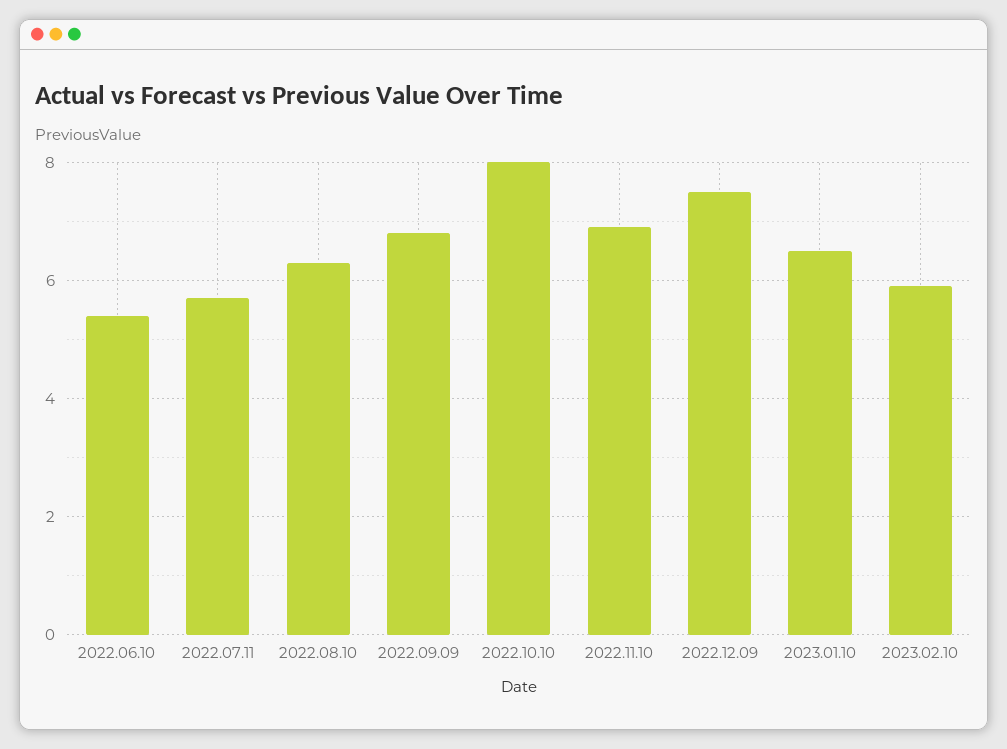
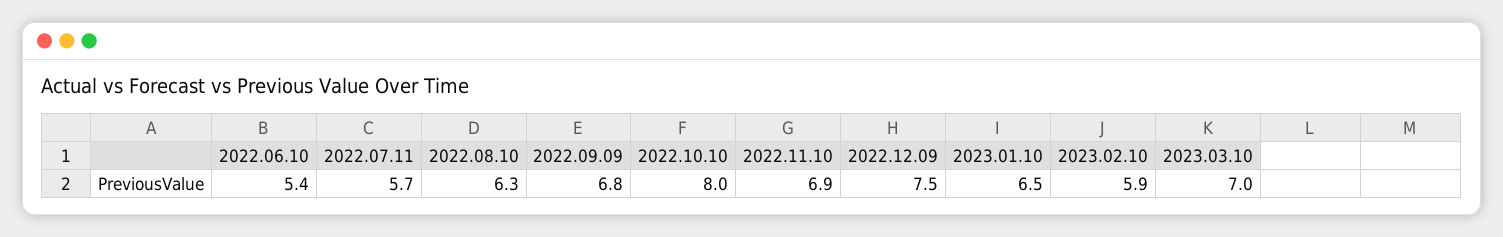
2023.03.10: none -> 7

